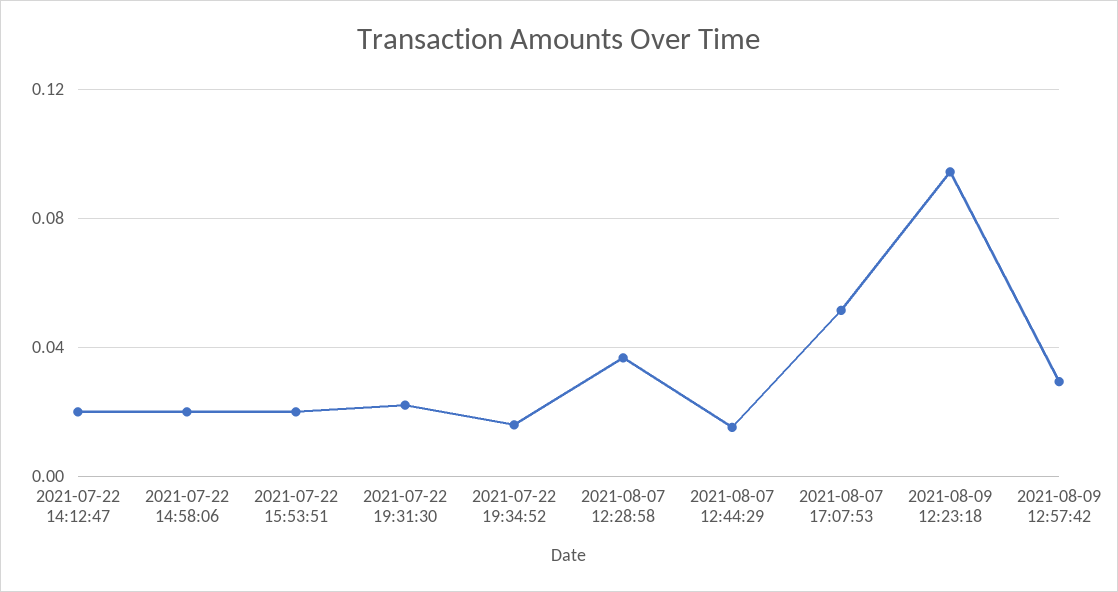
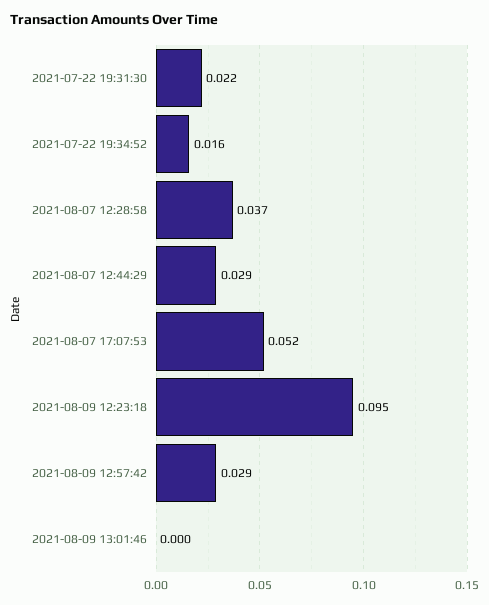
2021-07-22 14:12:47: 0.02 -> none
2021-07-22 14:58:06: 0.02 -> none
2021-07-22 15:53:51: 0.02 -> none
2021-08-07 12:44:29: 0.015 -> 0.029
2021-08-09 13:01:46: none -> 0

